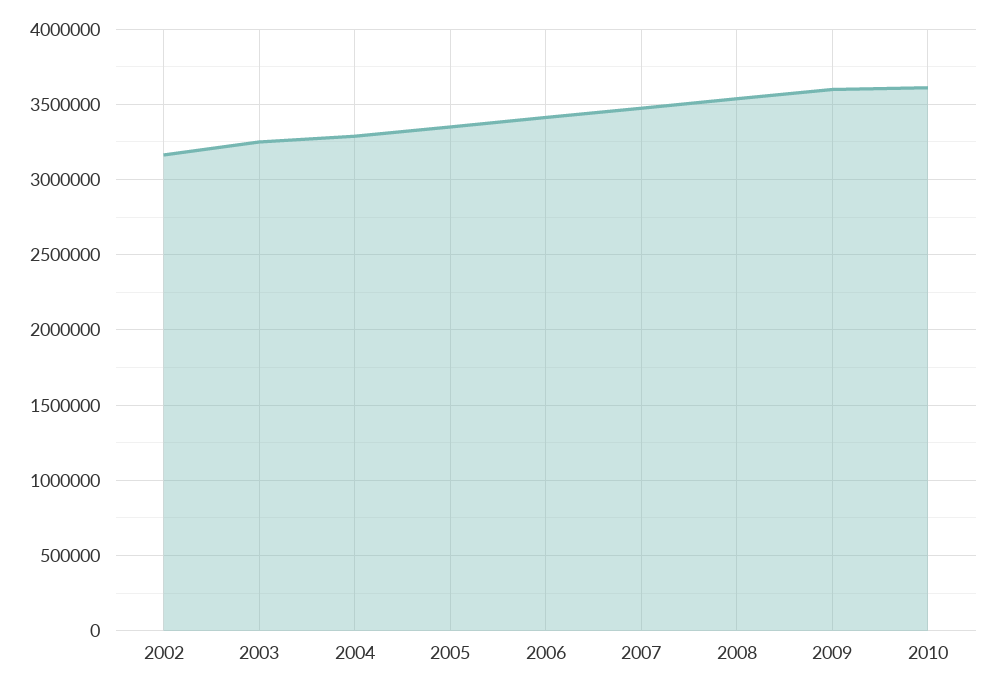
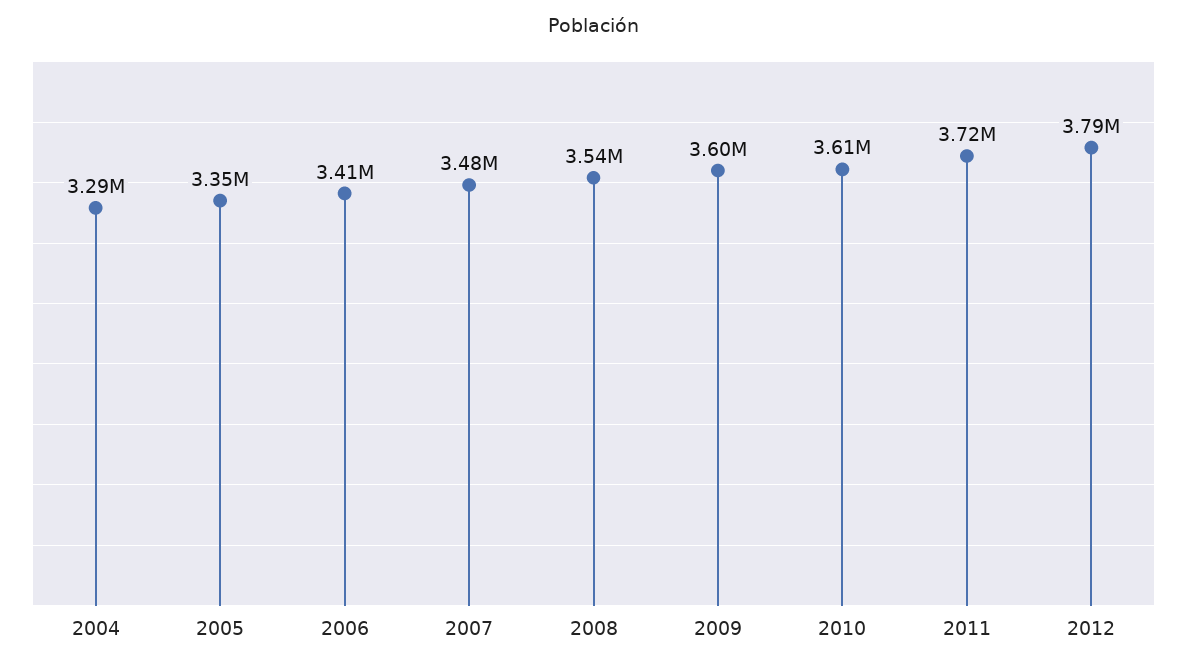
2002: 3150000 -> none
2003: 3250000 -> none
2011: none -> 3720000
2012: none -> 3790000

